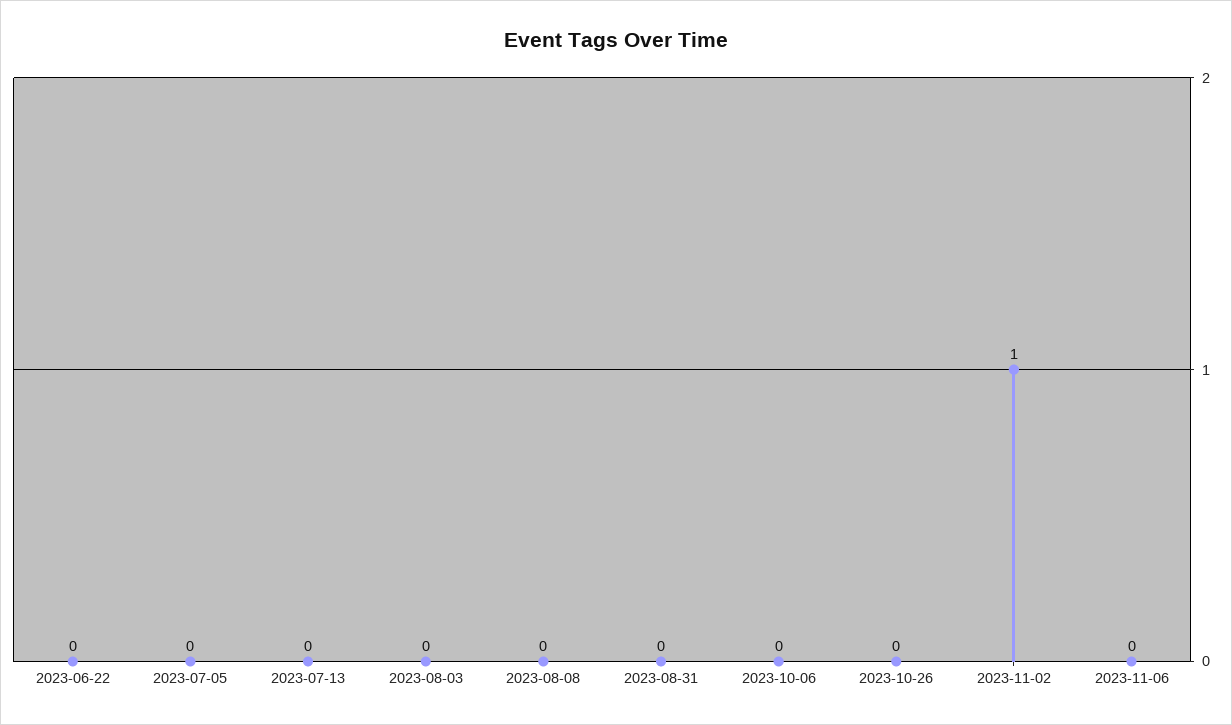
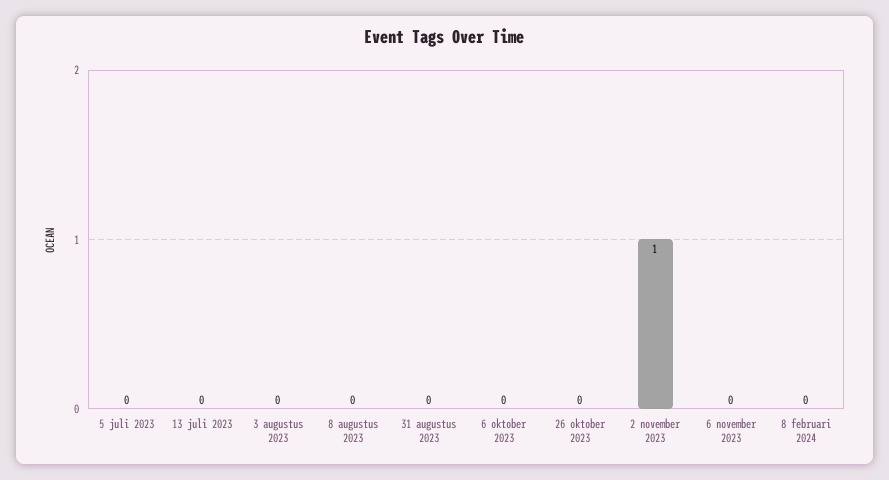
2023-06-22: 0 -> none
8 februari 2024: none -> 0

